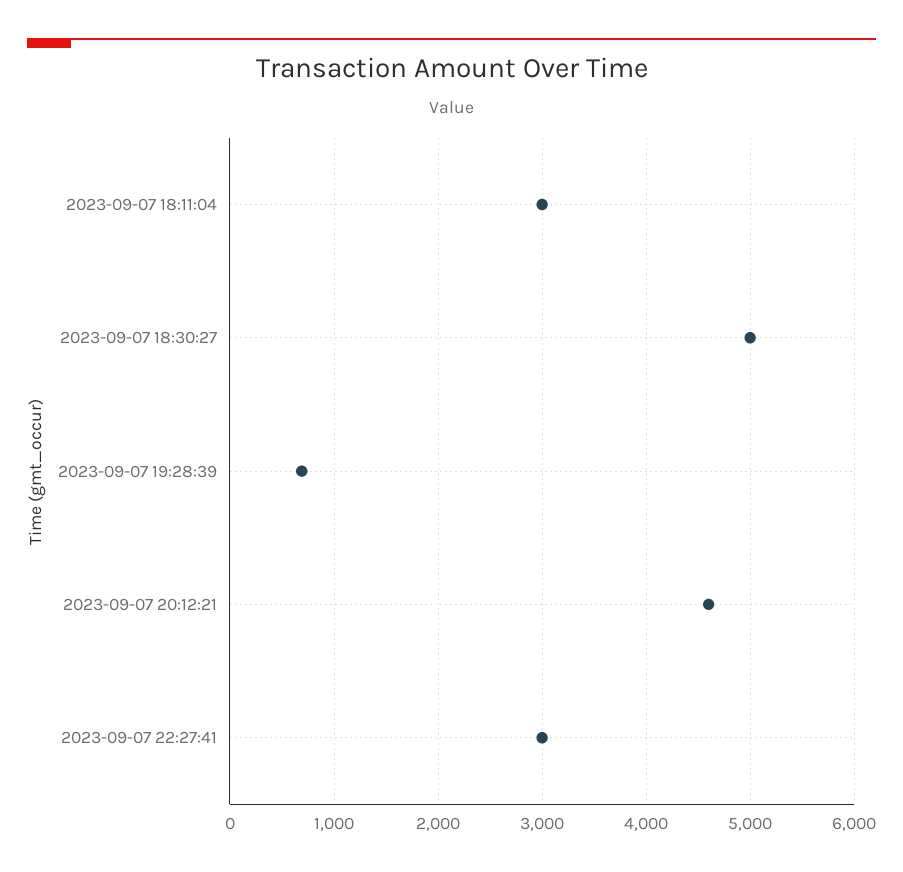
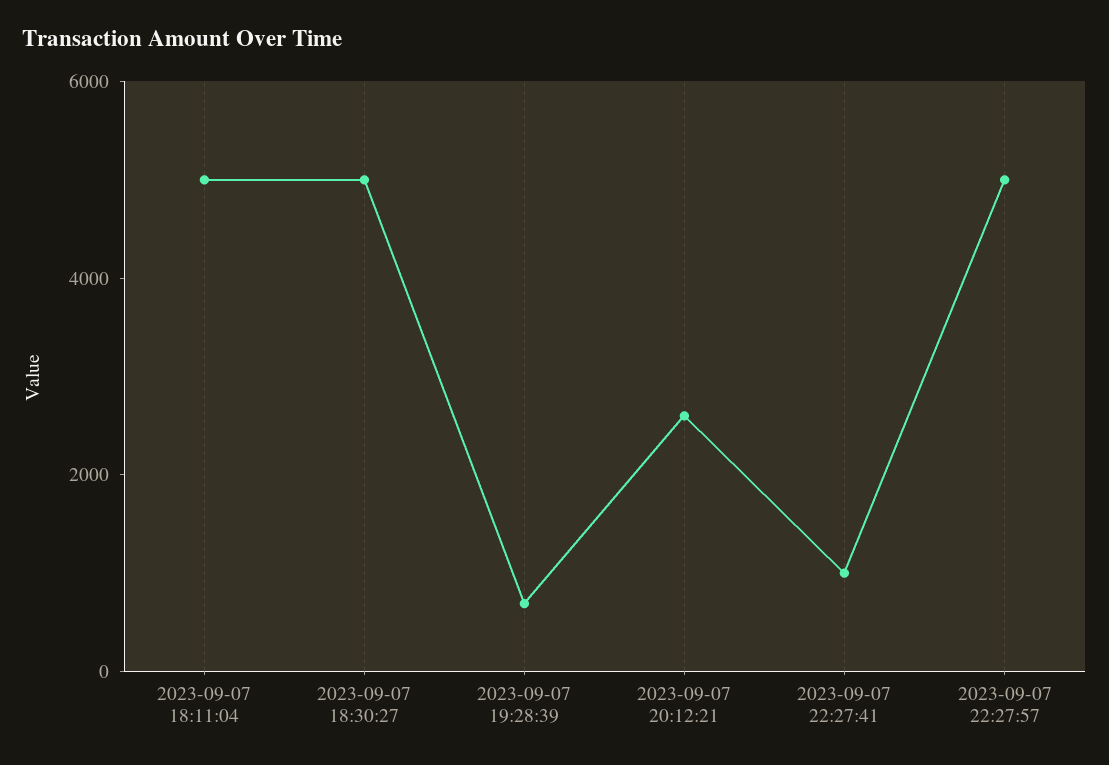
2023-09-07 18:11:04: 3000 -> 5000
2023-09-07 20:12:21: 4600 -> 2500
2023-09-07 22:27:41: 3000 -> 1000
2023-09-07 22:27:57: none -> 5000

